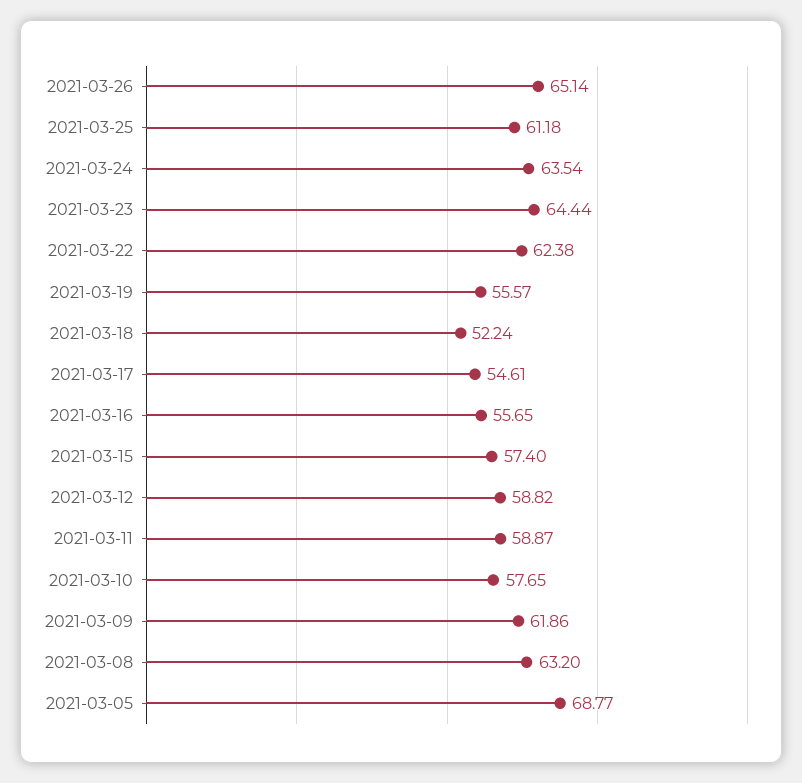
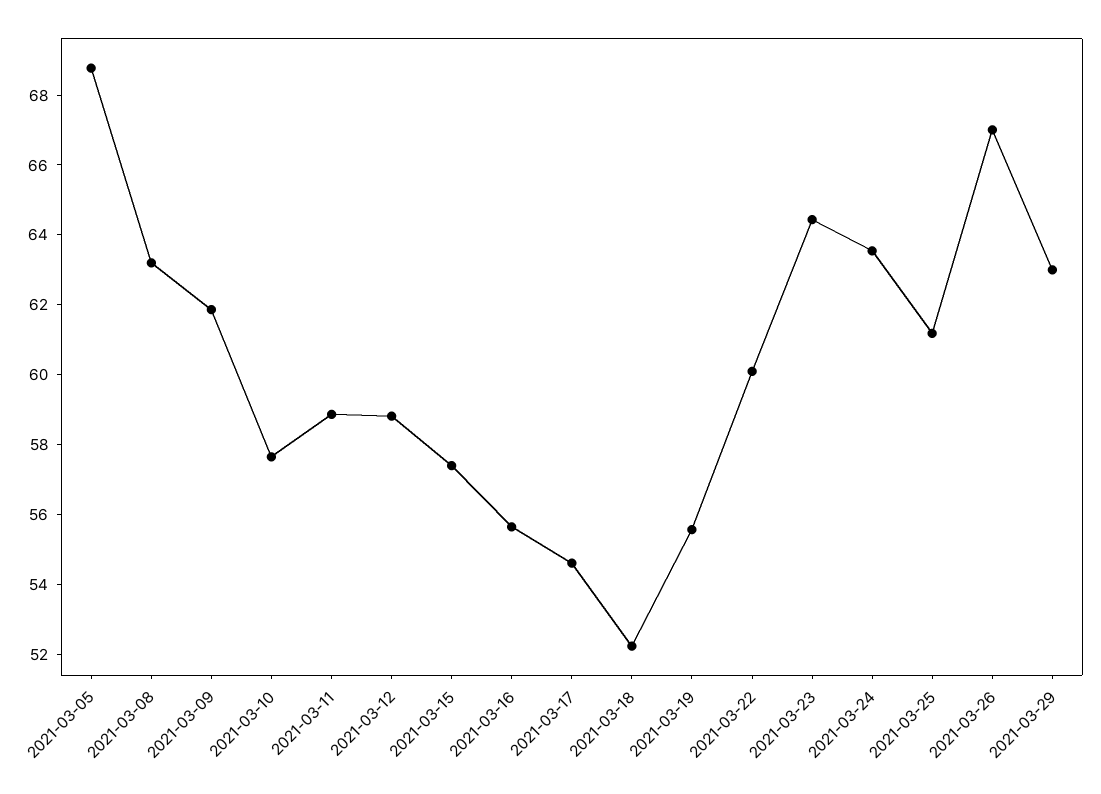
2021-03-26: 65.14 -> 67
2021-03-22: 62.38 -> 60
2021-03-29: none -> 63

